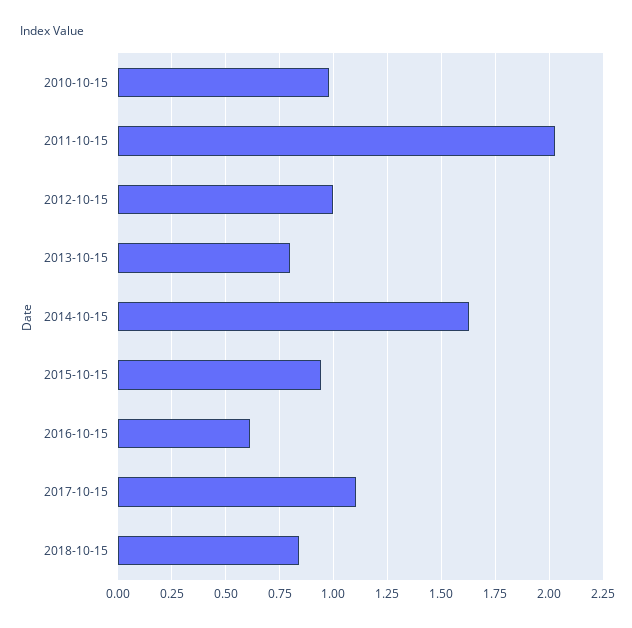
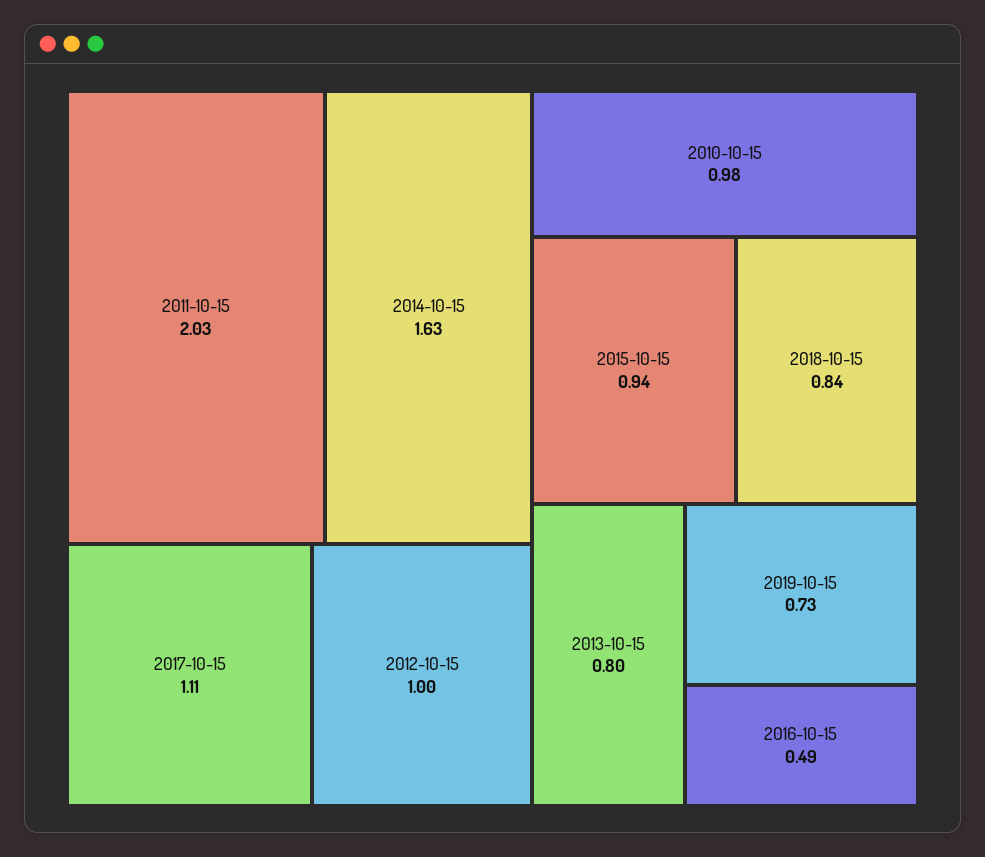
2016-10-15: 0.6 -> 0.49
2019-10-15: none -> 0.73

